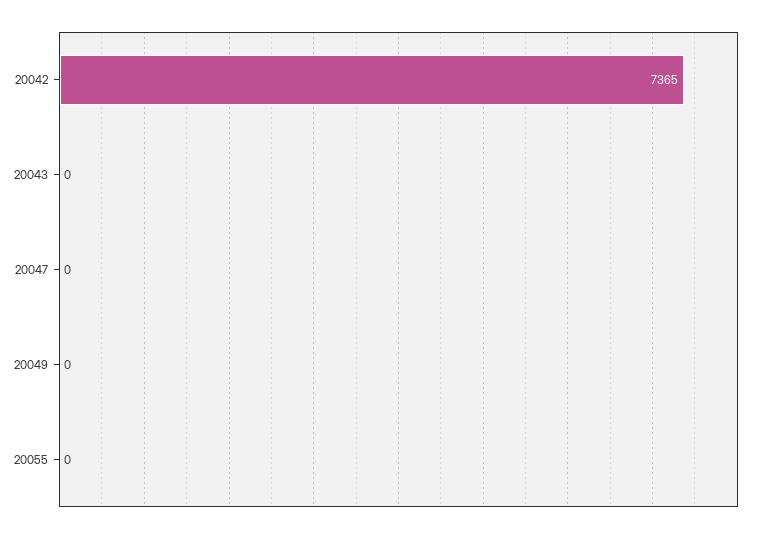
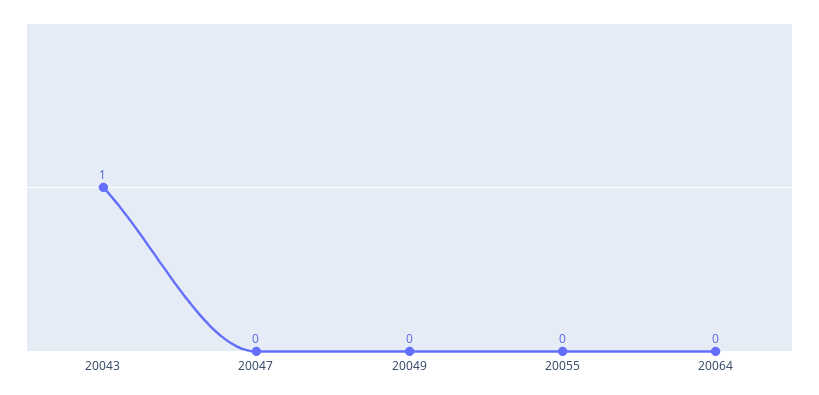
20042: 7365 -> none
20043: 0 -> 1
20064: none -> 0

